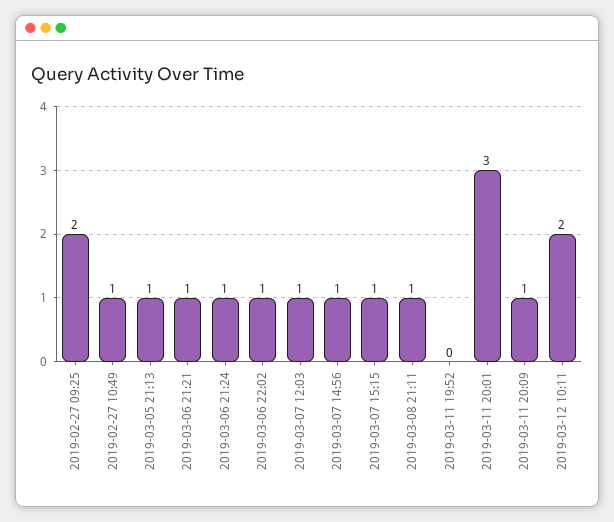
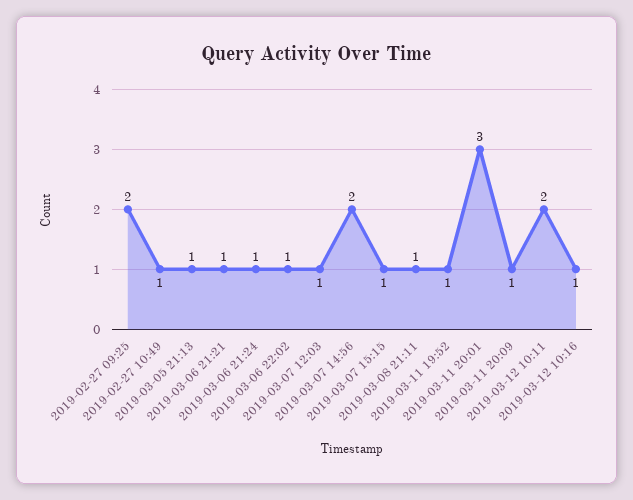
2019-03-07 14:56: 1 -> 2
2019-03-11 19:52: 0 -> 1
2019-03-12 10:16: none -> 1

